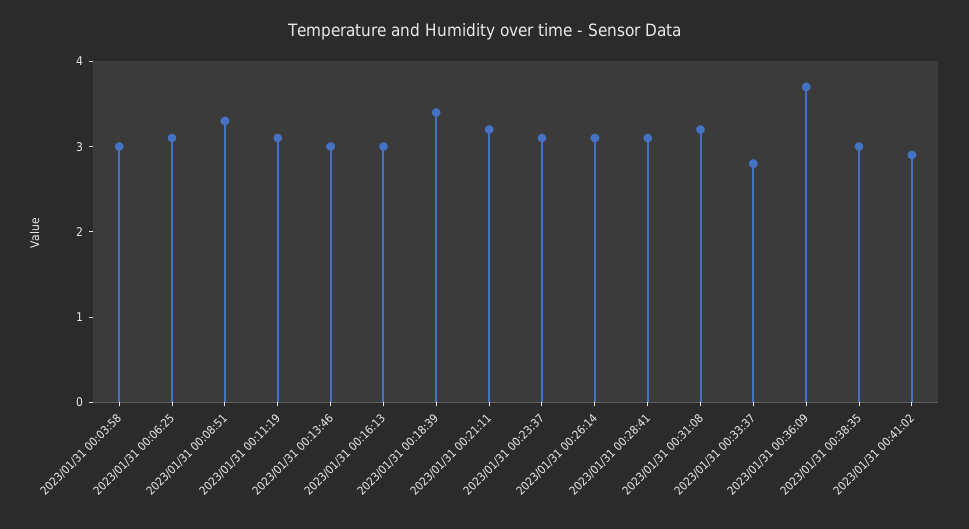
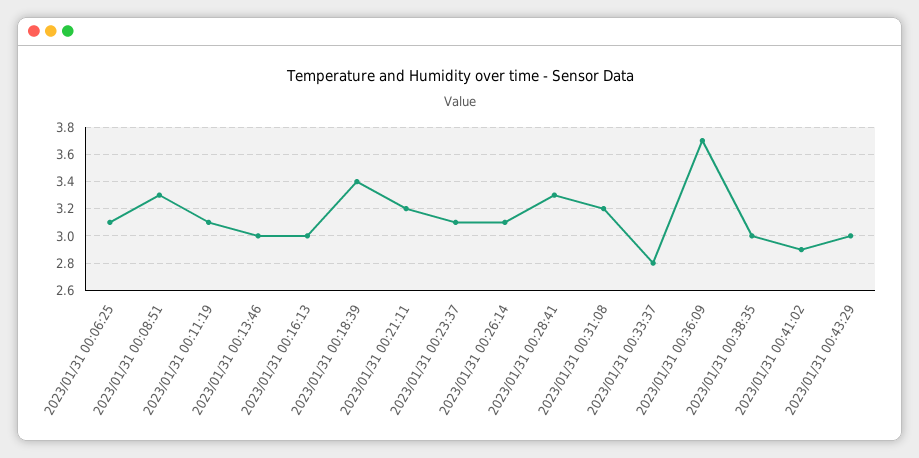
2023/01/31 00:03:58: 3 -> none
2023/01/31 00:28:41: 3.1 -> 3.3
2023/01/31 00:43:29: none -> 3

